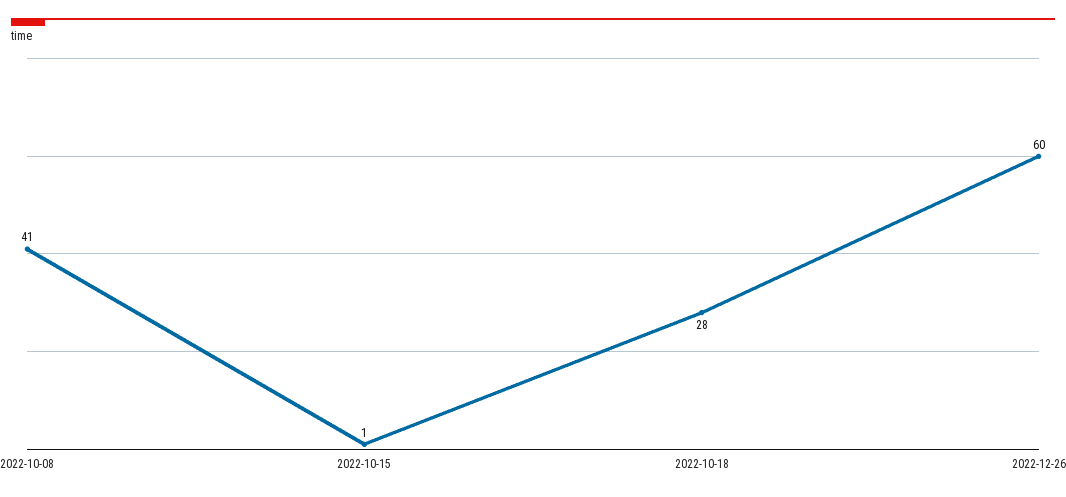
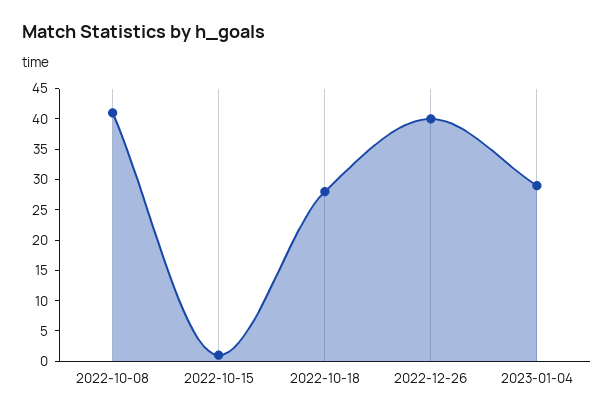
2022-12-26: 60 -> 40
2023-01-04: none -> 30

